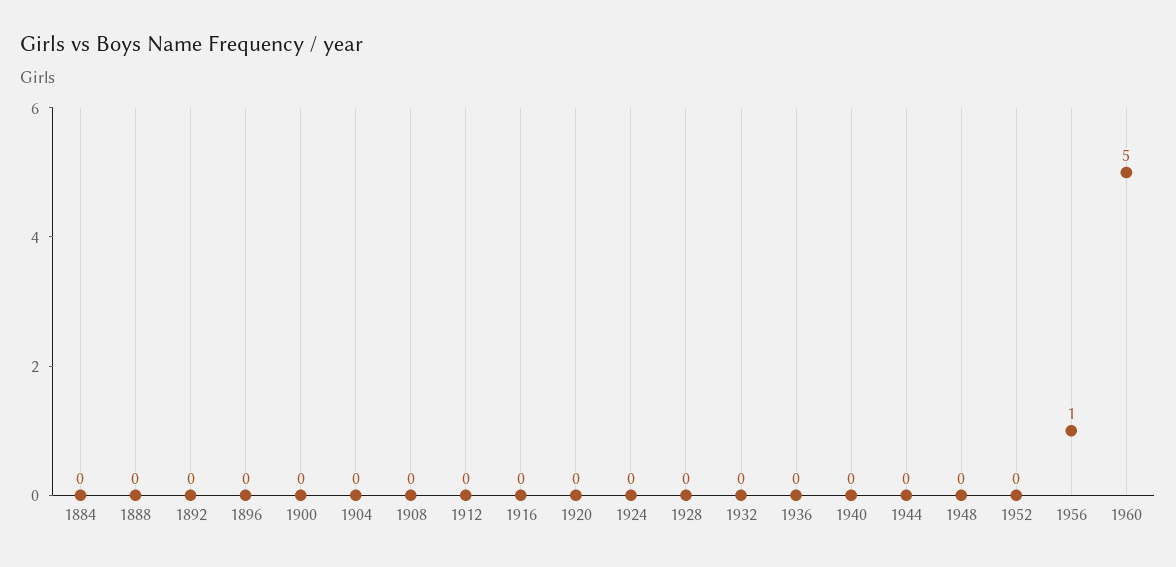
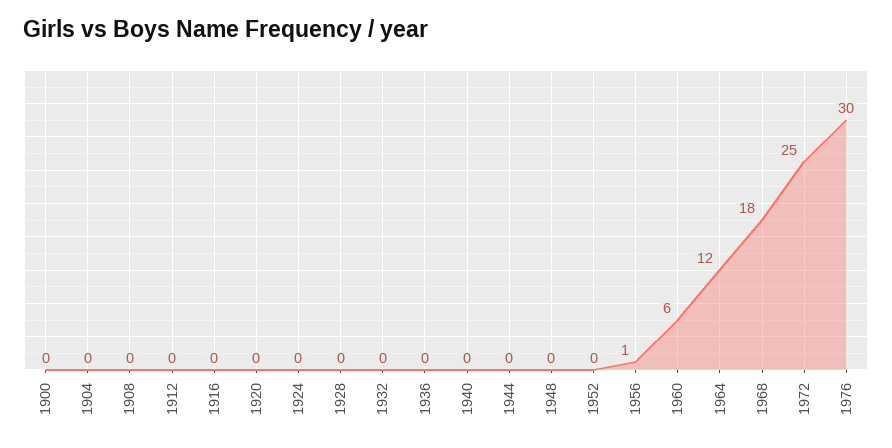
1884: 0 -> none
1888: 0 -> none
1892: 0 -> none
1896: 0 -> none
1960: 5 -> 6
1964: none -> 12
1968: none -> 18
1972: none -> 25
1976: none -> 30

